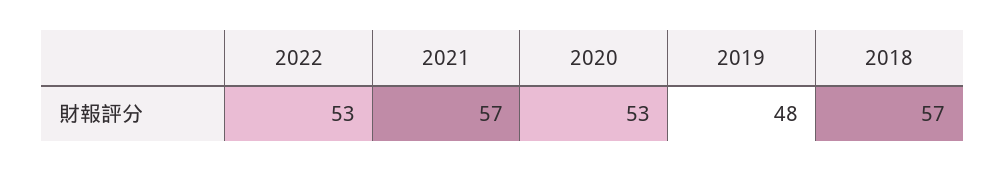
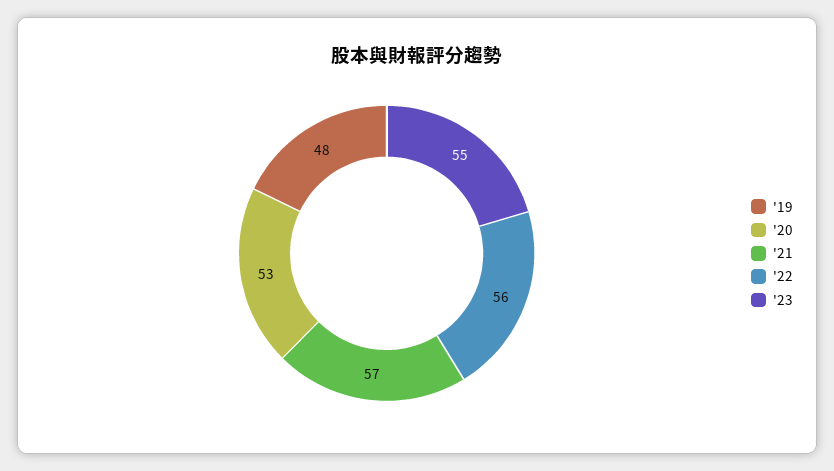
2022: 53 -> 56
2018: 57 -> none
'23: none -> 55

